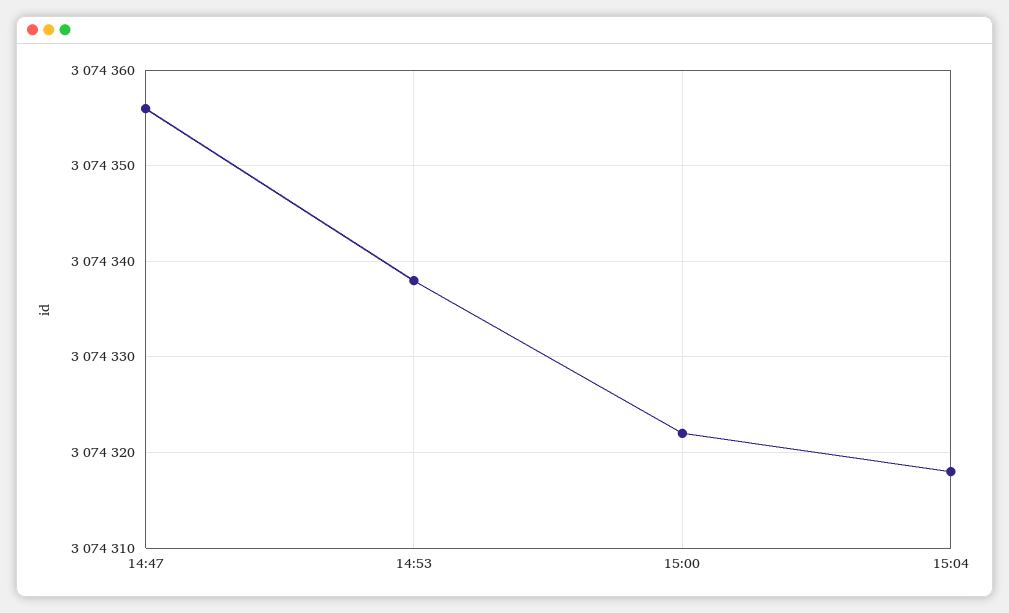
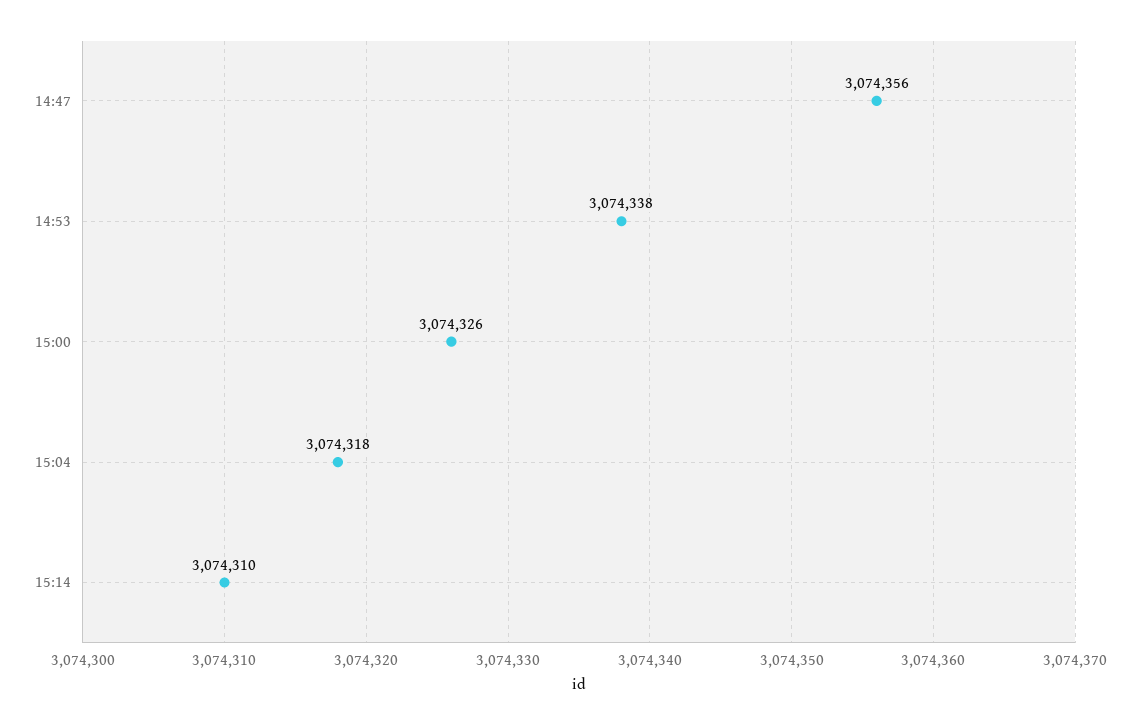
15:00: 3074322 -> 3074326
15:14: none -> 3074310

